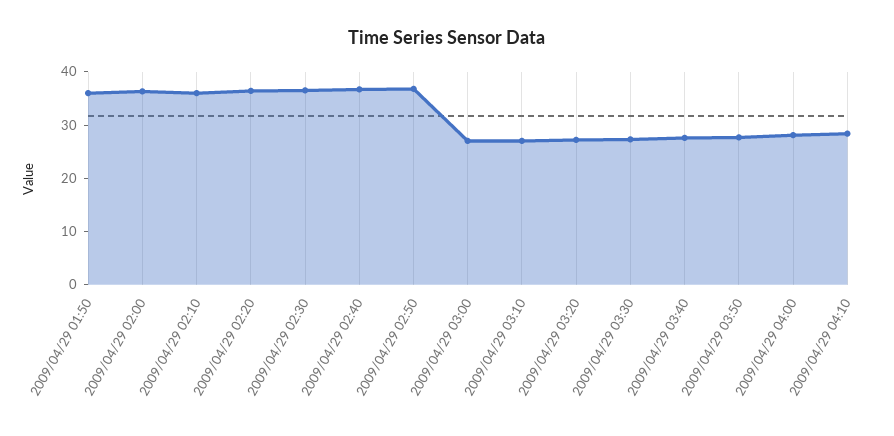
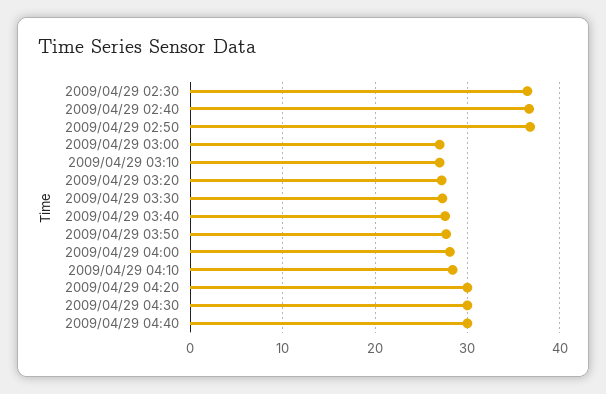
2009/04/29 01:50: 36 -> none
2009/04/29 02:00: 36 -> none
2009/04/29 02:10: 36 -> none
2009/04/29 02:20: 36 -> none
2009/04/29 04:20: none -> 30
2009/04/29 04:30: none -> 30
2009/04/29 04:40: none -> 30

